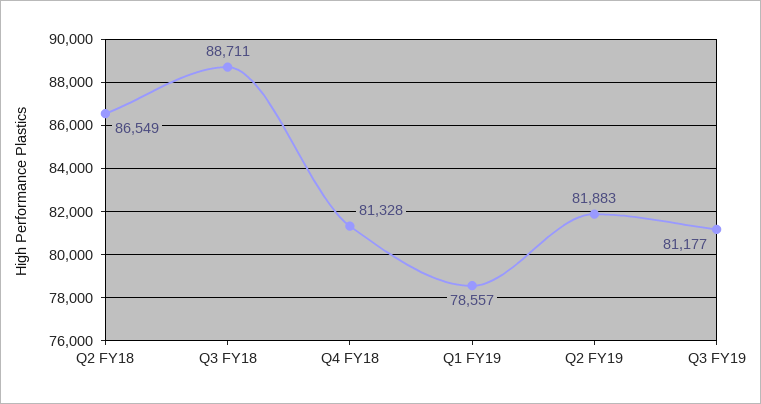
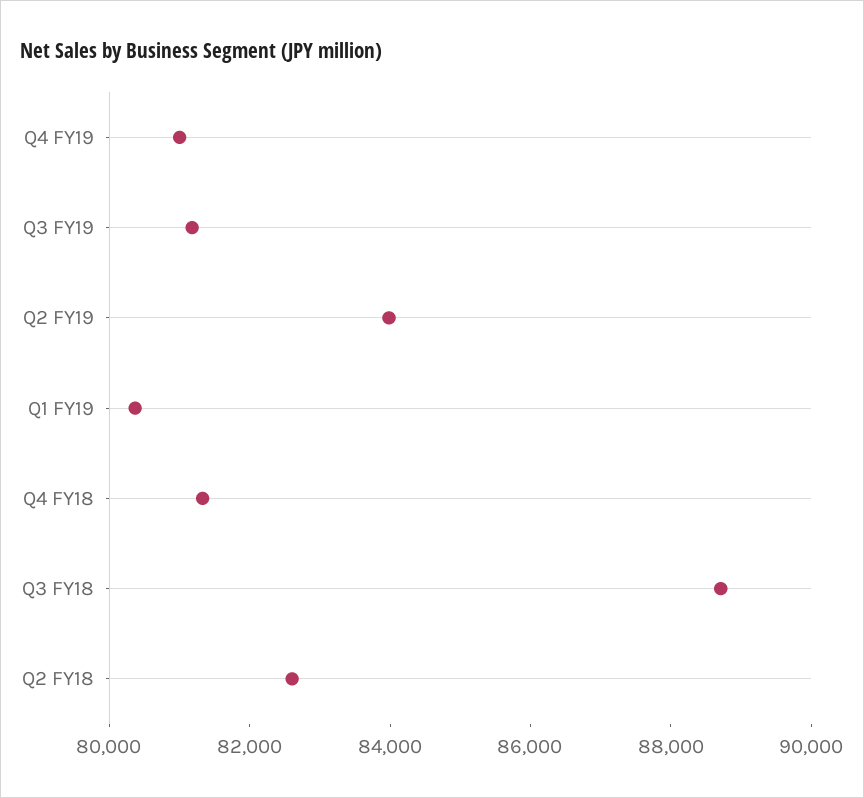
Q2 FY18: 86549 -> 82500
Q1 FY19: 78557 -> 80500
Q2 FY19: 81883 -> 84000
Q4 FY19: none -> 81000

